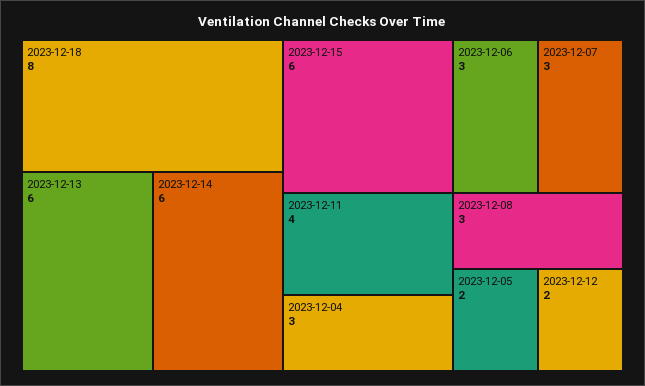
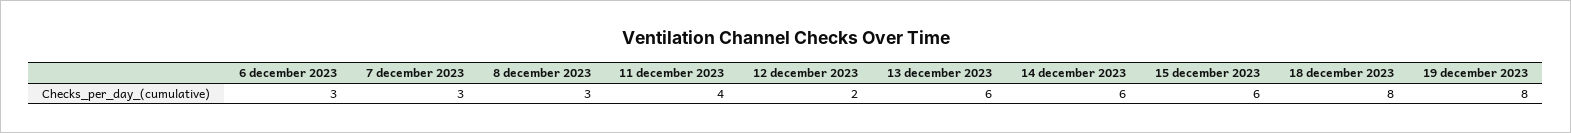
2023-12-04: 3 -> none
2023-12-05: 2 -> none
19 december 2023: none -> 8

